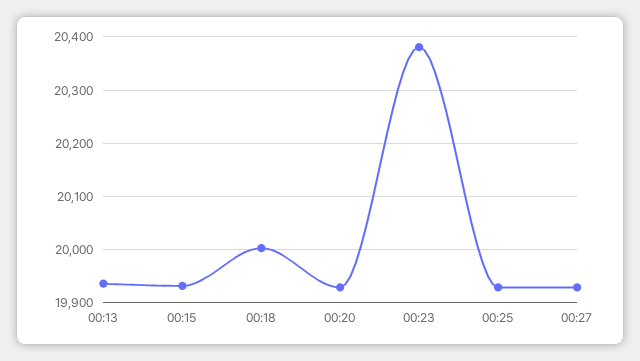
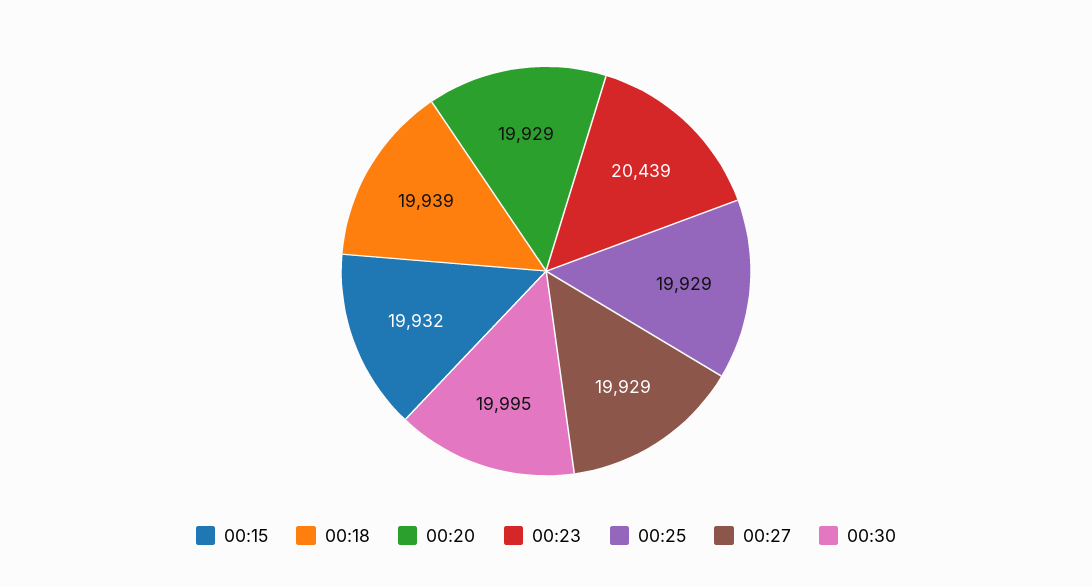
00:13: 19940 -> none
00:18: 20000 -> 19939
00:23: 20380 -> 20439
00:30: none -> 19995

